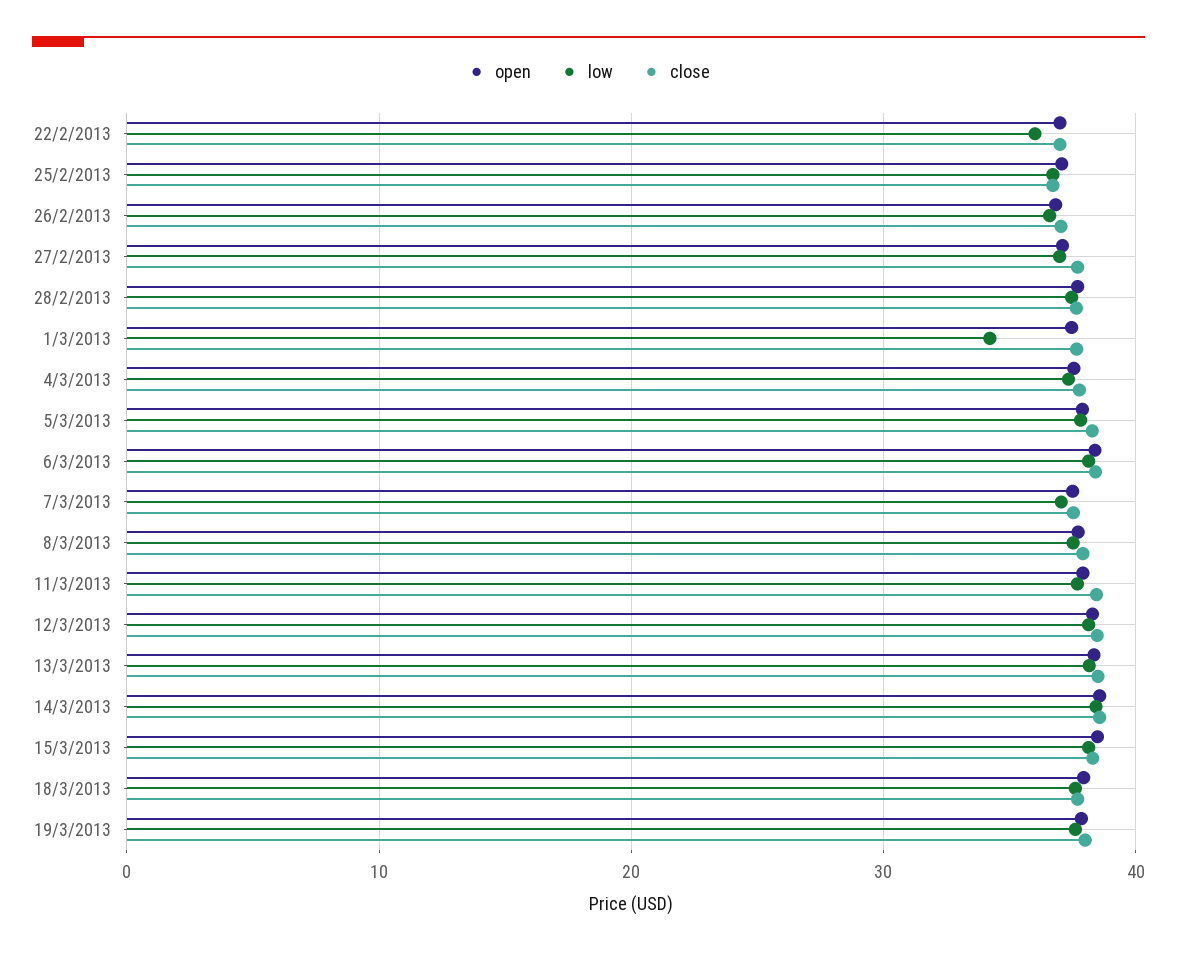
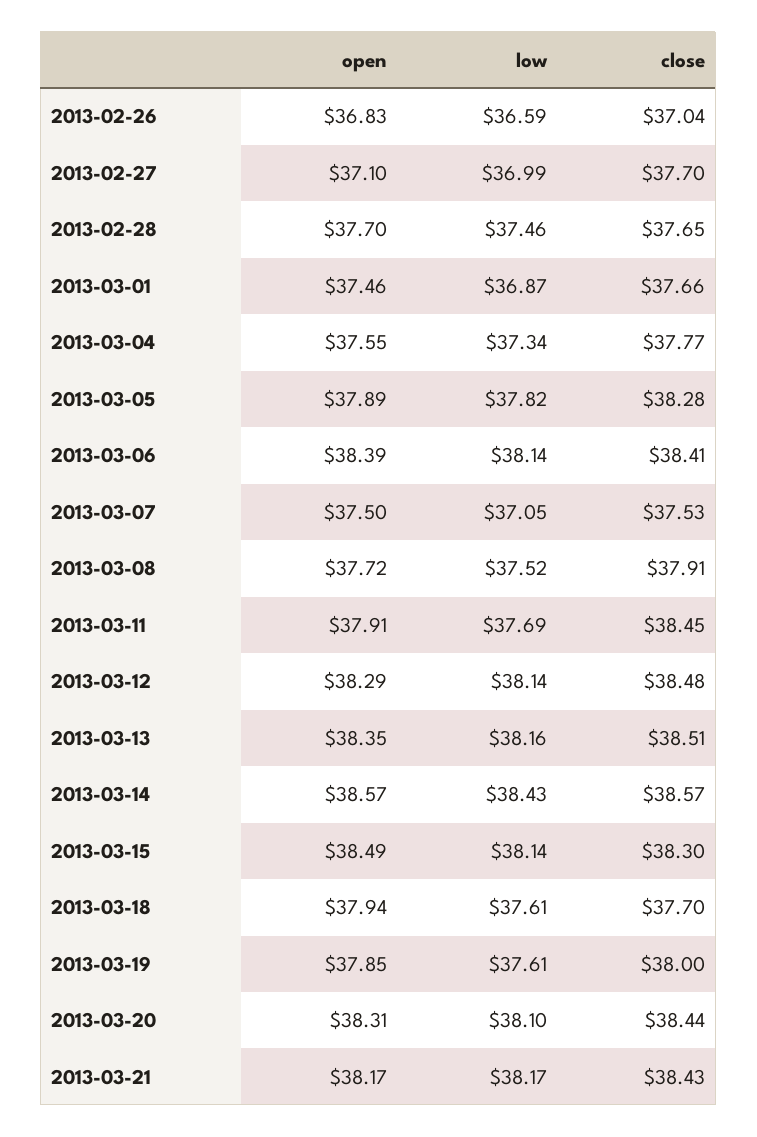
open, 22/2/2013: 37 -> none
low, 22/2/2013: 36 -> none
close, 22/2/2013: 37 -> none
open, 25/2/2013: 37 -> none
low, 25/2/2013: 37 -> none
close, 25/2/2013: 37 -> none
low, 1/3/2013: 34 -> 36.87
open, 2013-03-20: none -> 38.31
low, 2013-03-20: none -> 38.1
close, 2013-03-20: none -> 38.44
open, 2013-03-21: none -> 38.17
low, 2013-03-21: none -> 38.17
close, 2013-03-21: none -> 38.43

